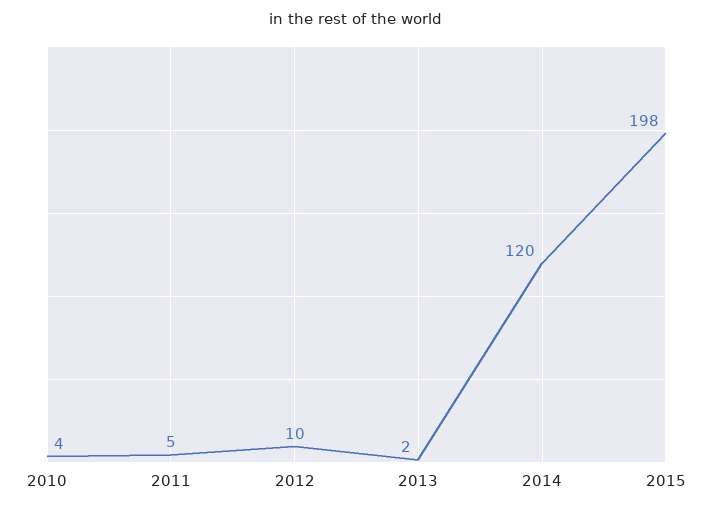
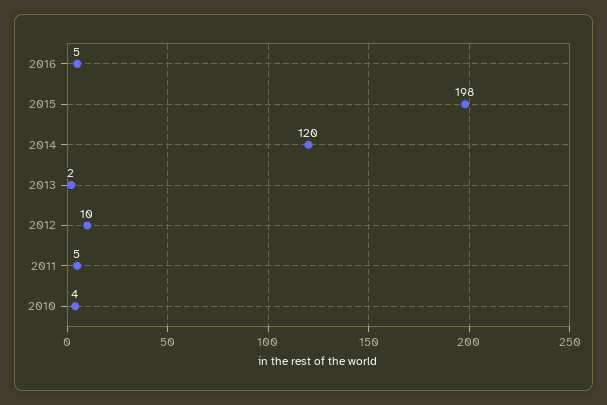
2016: none -> 5

